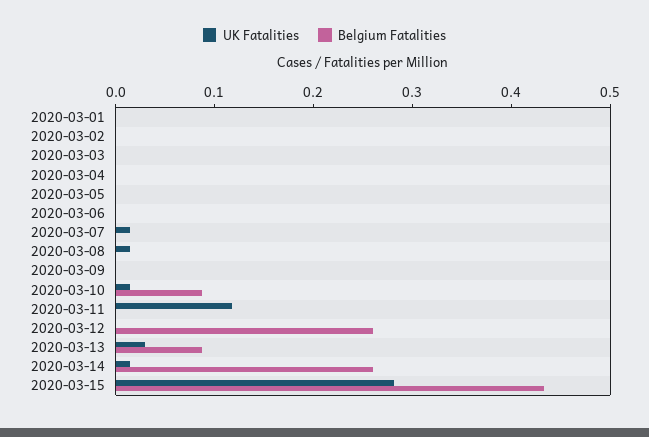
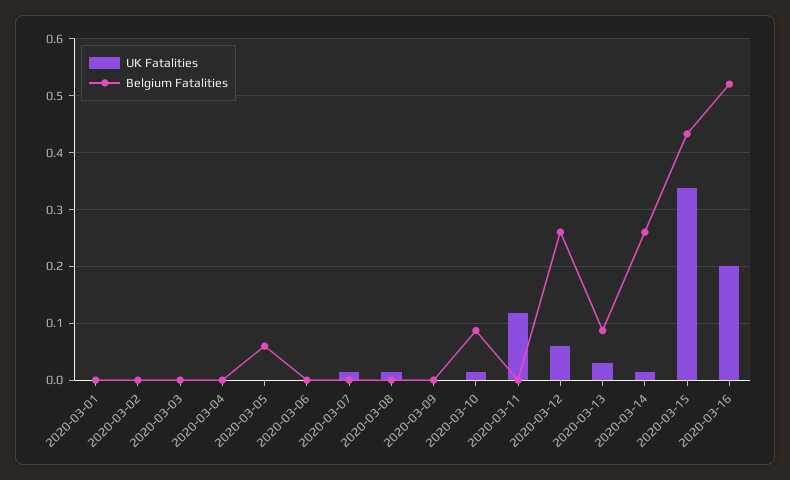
Belgium Fatalities, 2020-03-05: 0 -> 0.06
UK Fatalities, 2020-03-12: 0 -> 0.06
UK Fatalities, 2020-03-15: 0.28 -> 0.34
UK Fatalities, 2020-03-16: none -> 0.2
Belgium Fatalities, 2020-03-16: none -> 0.52

